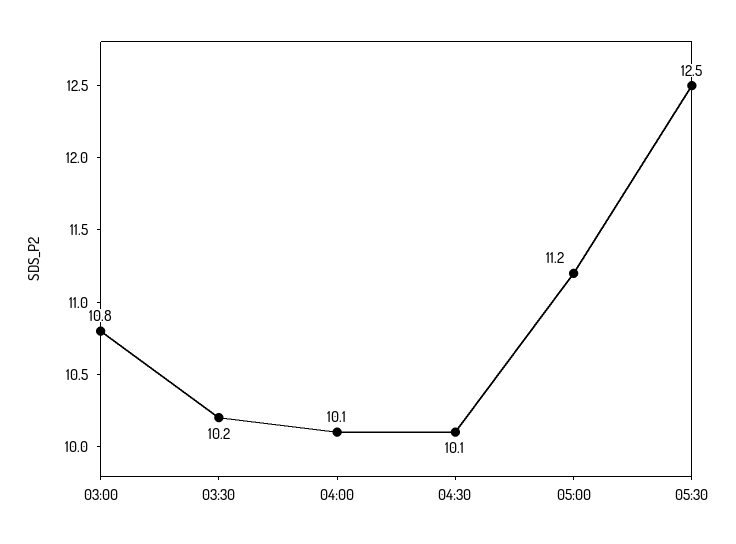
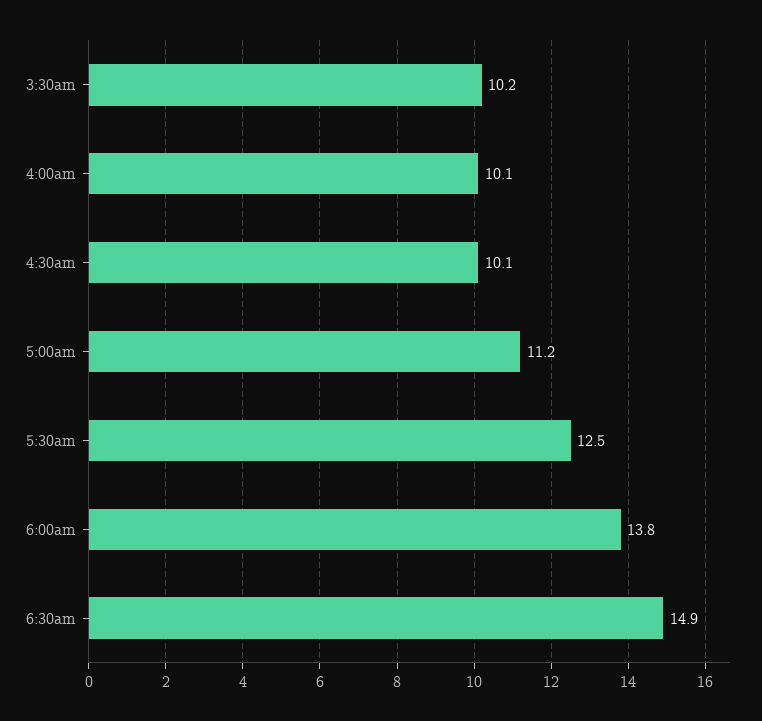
03:00: 10.8 -> none
6:00am: none -> 13.8
6:30am: none -> 14.9

